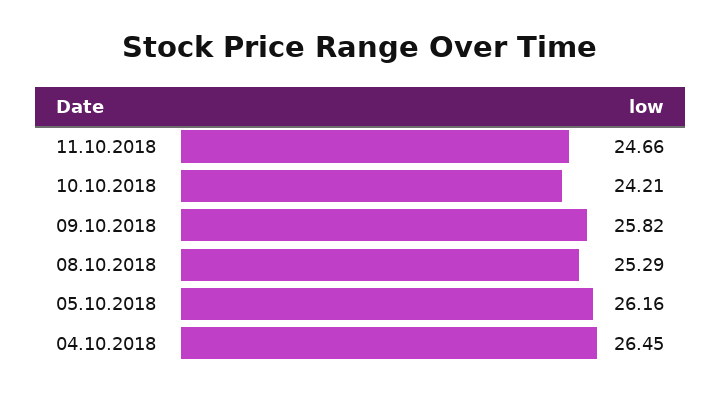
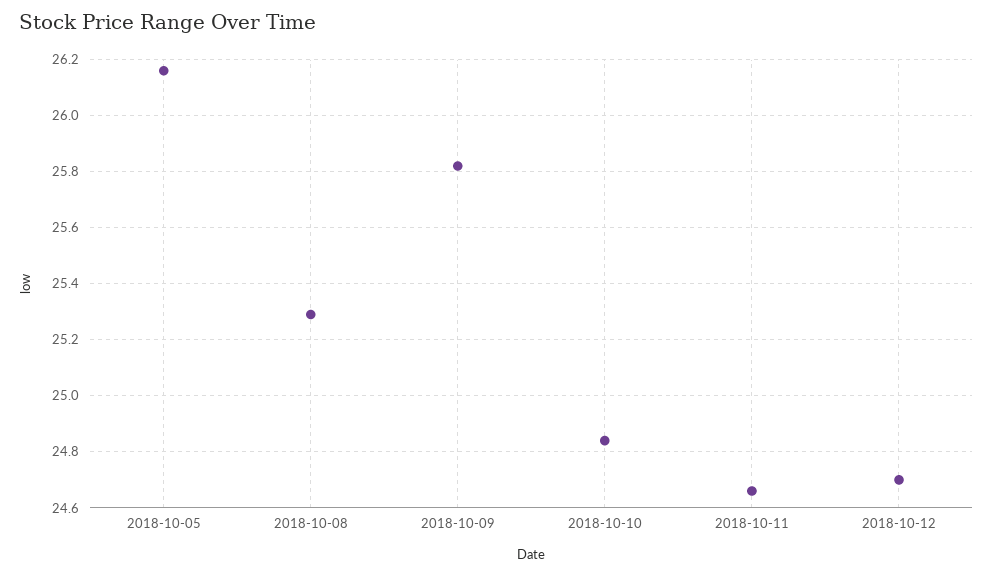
10.10.2018: 24.21 -> 24.85
04.10.2018: 26.45 -> none
2018-10-12: none -> 24.7

